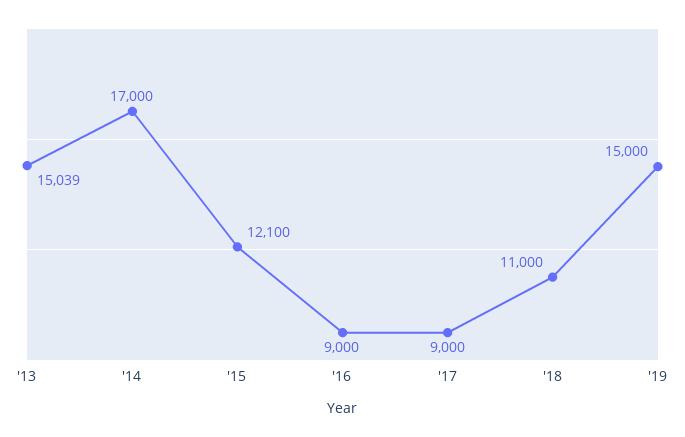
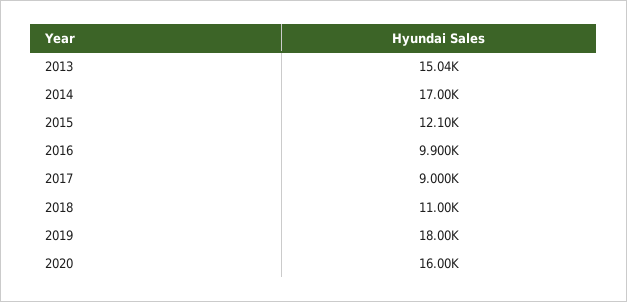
'16: 9000 -> 9900
'19: 15000 -> 18000
2020: none -> 16000

